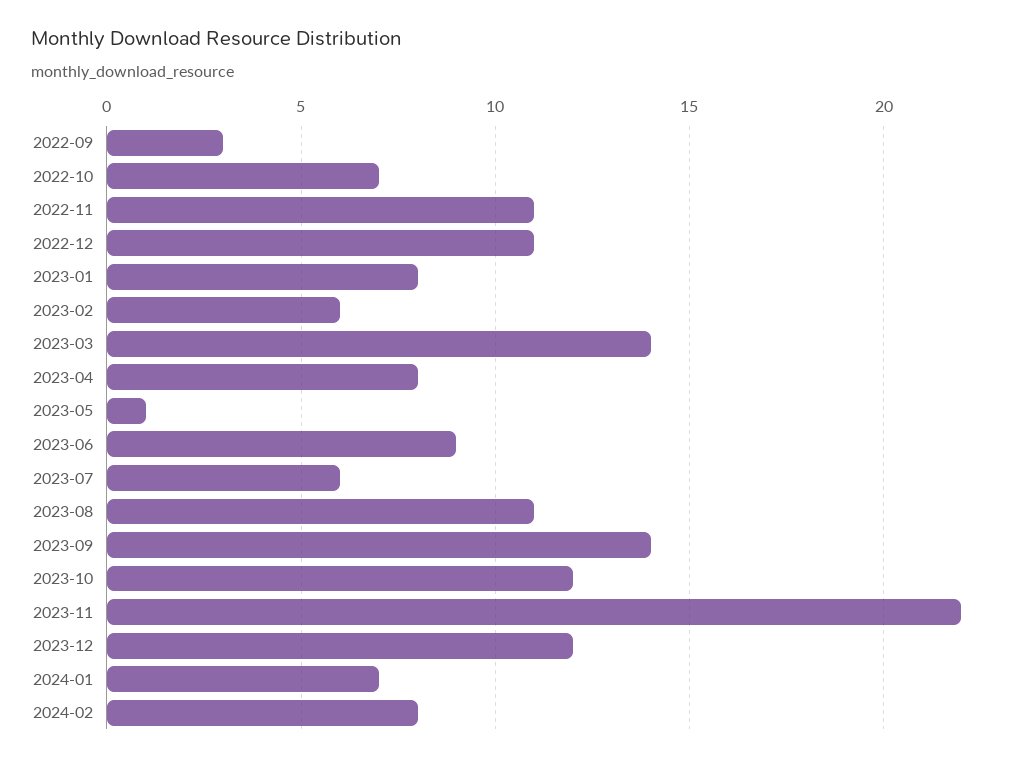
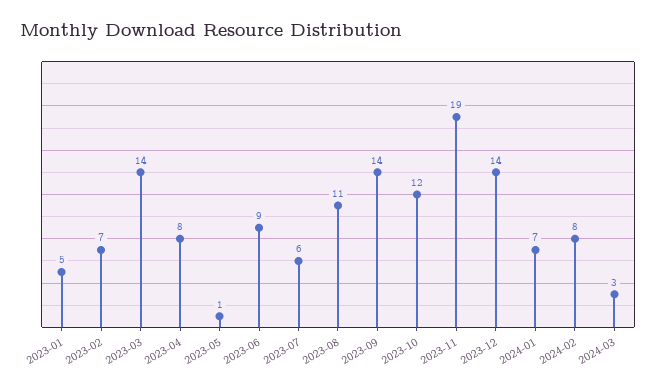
2022-09: 3 -> none
2022-10: 7 -> none
2022-11: 11 -> none
2022-12: 11 -> none
2023-01: 8 -> 5
2023-02: 6 -> 7
2023-11: 22 -> 19
2023-12: 12 -> 14
2024-03: none -> 3

